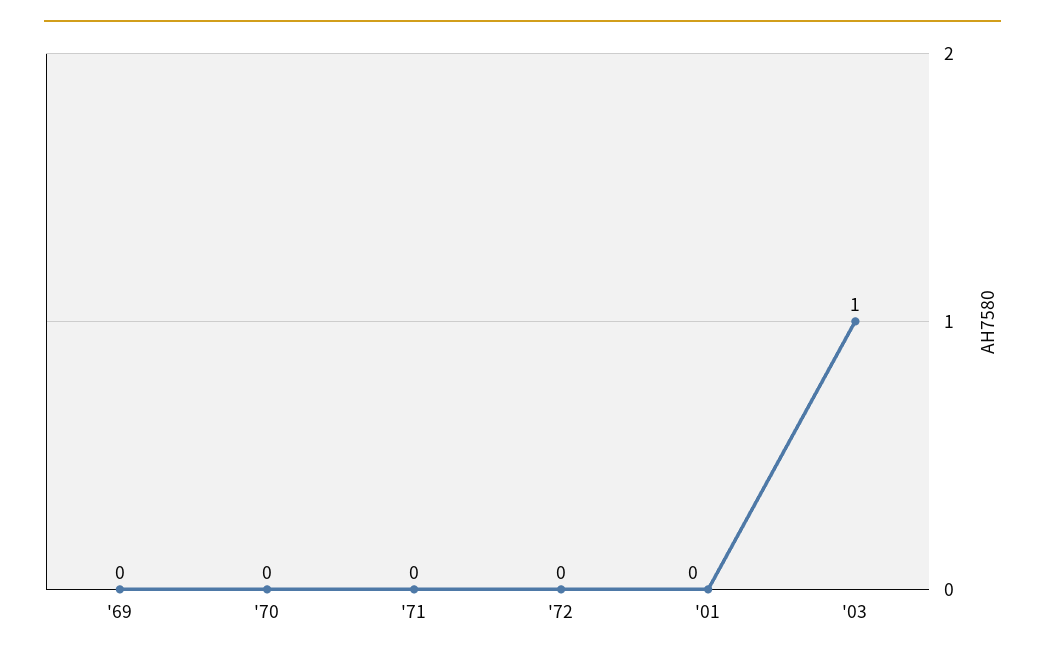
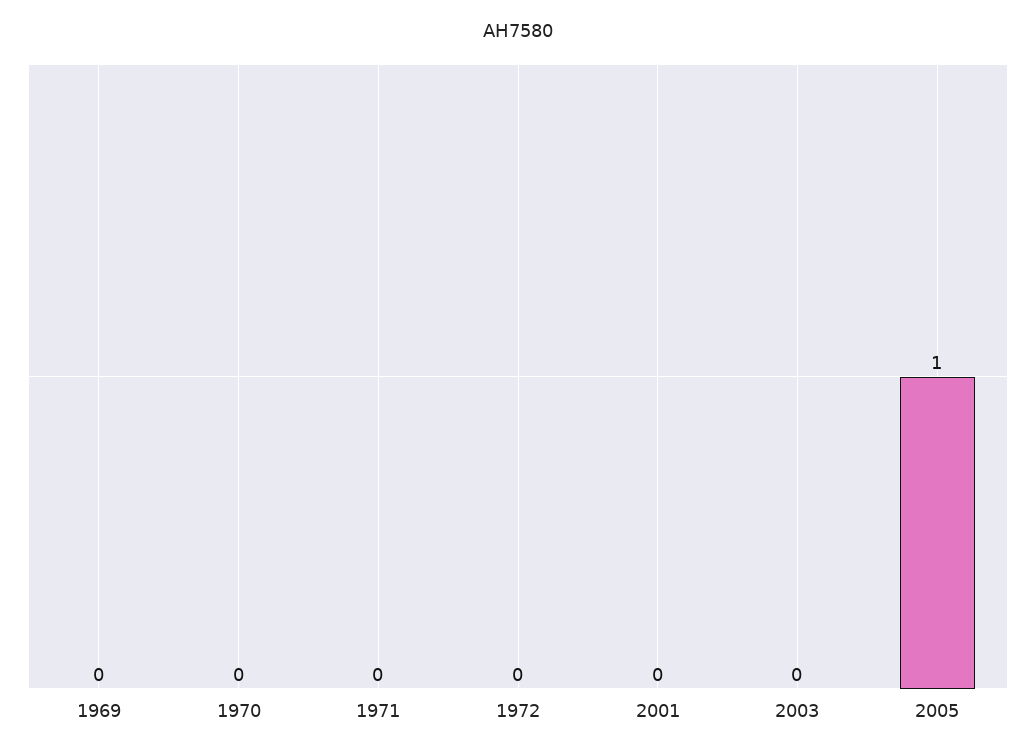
'03: 1 -> 0
2005: none -> 1

